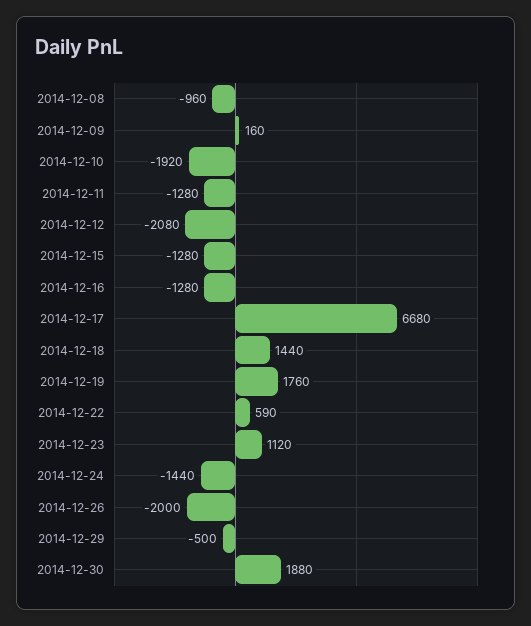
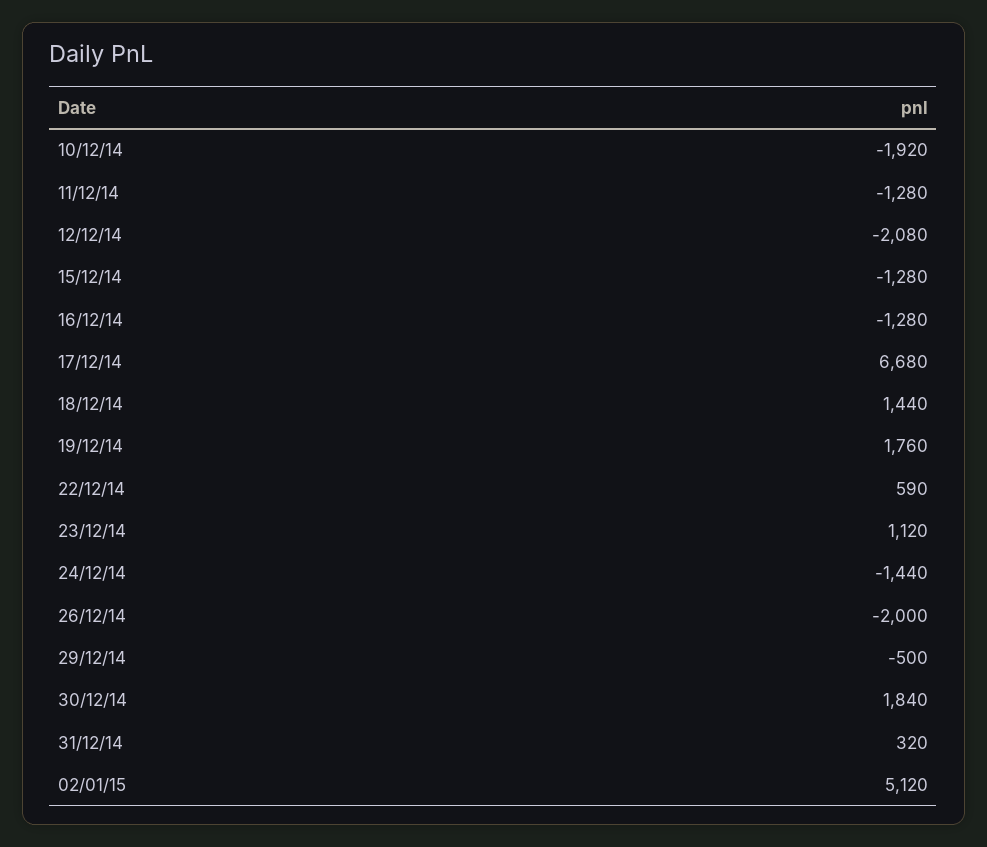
2014-12-08: -960 -> none
2014-12-09: 160 -> none
2014-12-30: 1880 -> 1840
31/12/14: none -> 320
02/01/15: none -> 5120

